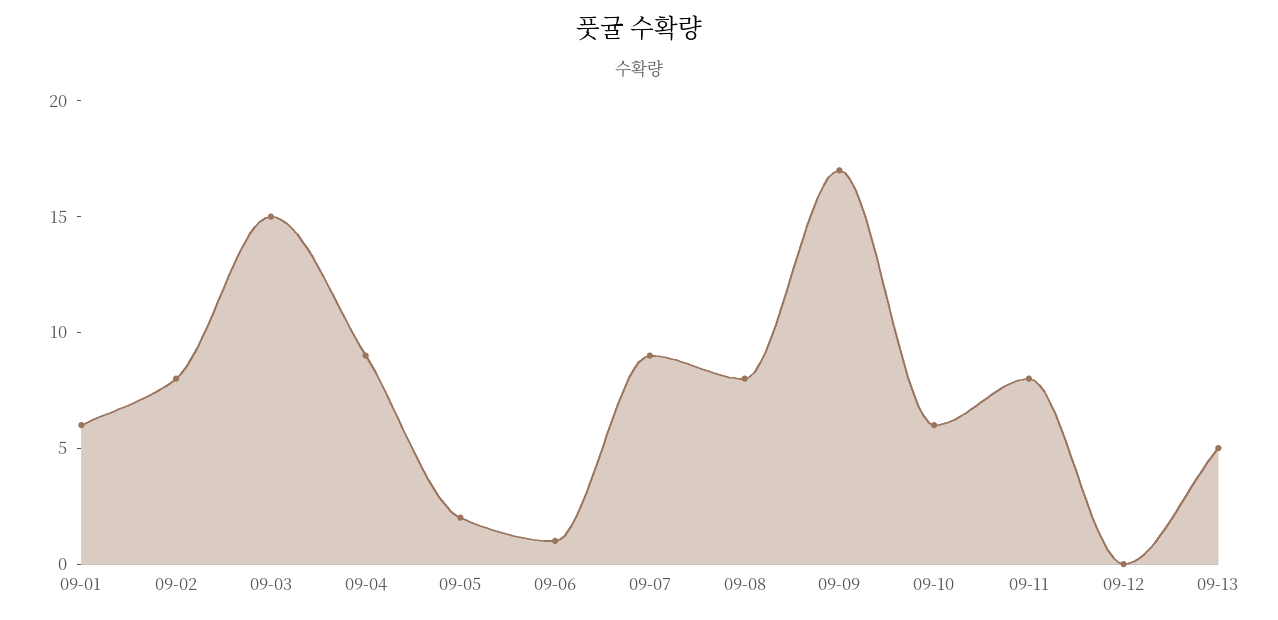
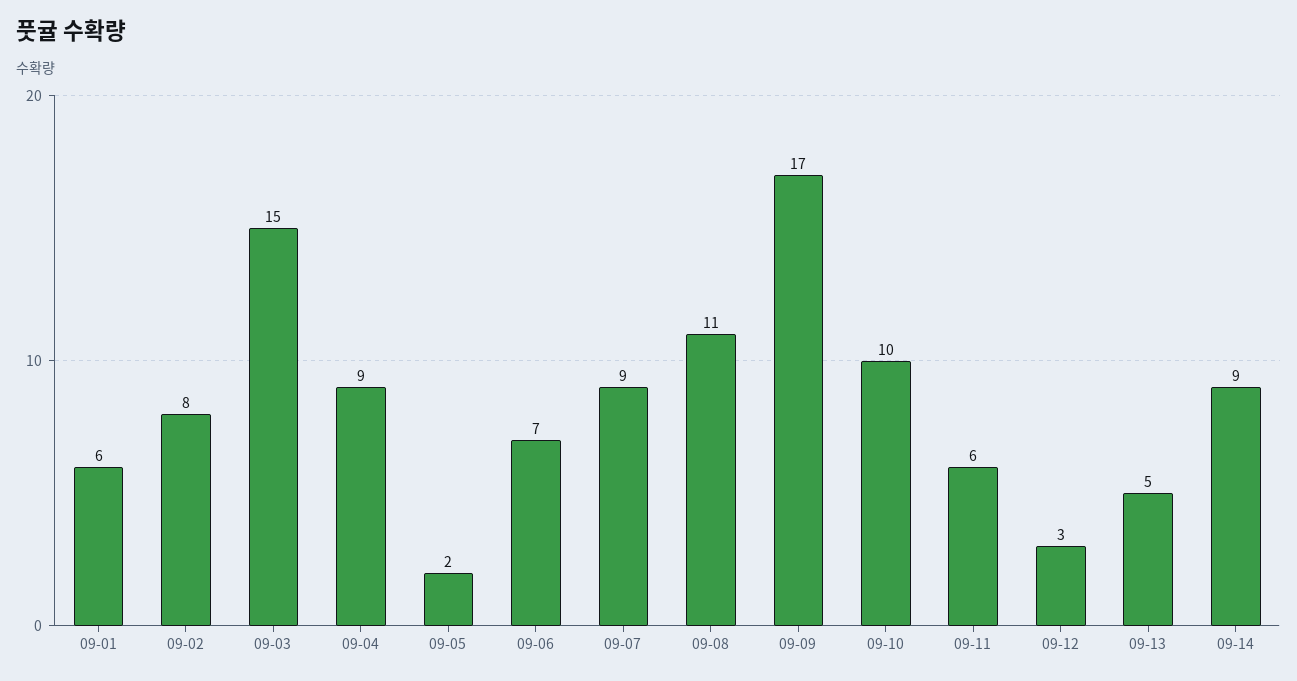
09-06: 1 -> 7
09-08: 8 -> 11
09-10: 6 -> 10
09-11: 8 -> 6
09-12: 0 -> 3
09-14: none -> 9

